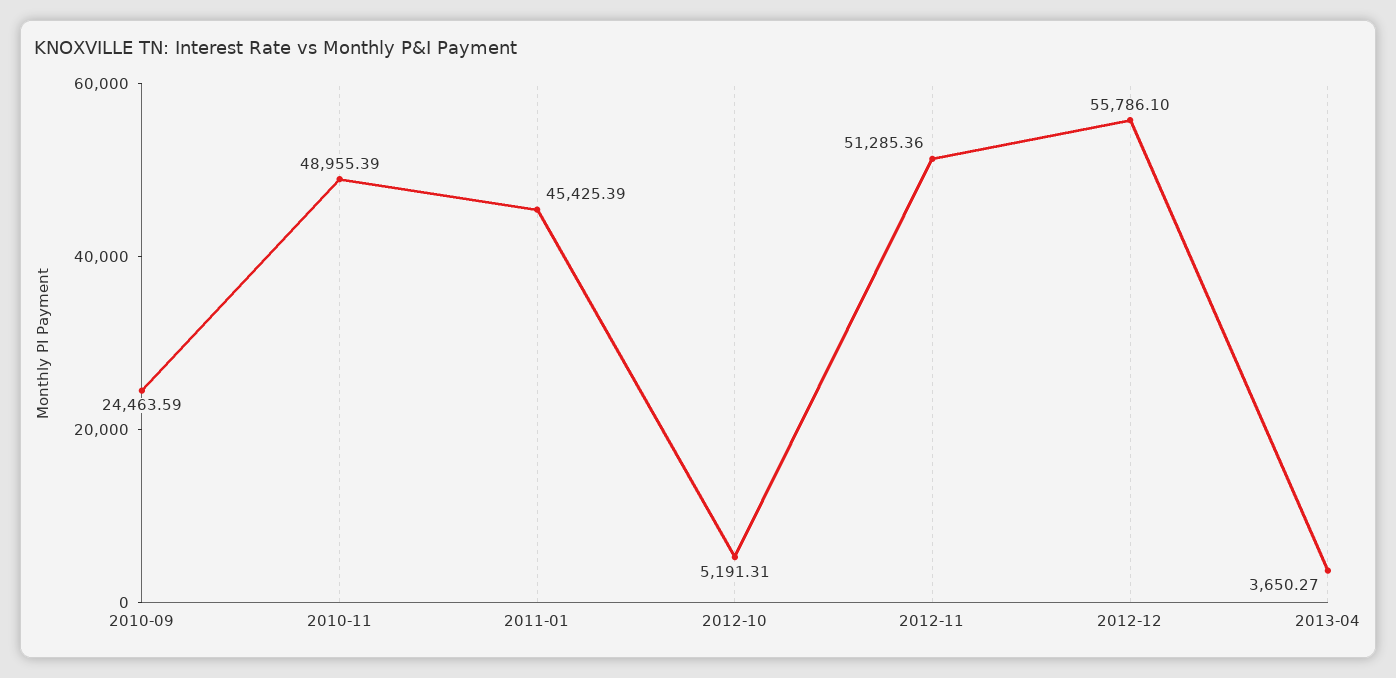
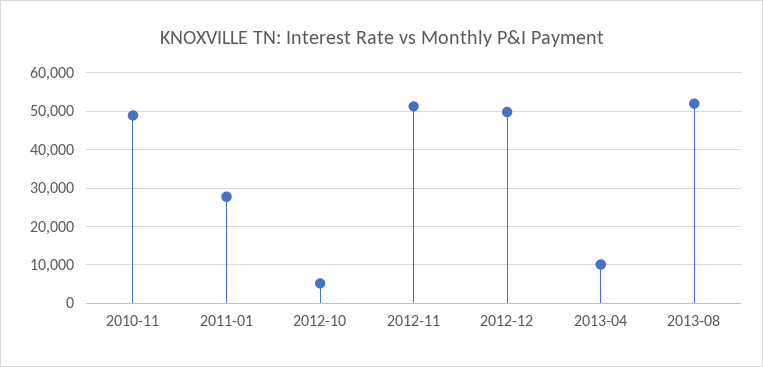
2010-09: 24463.59 -> none
2011-01: 45425.39 -> 28000
2012-12: 55786.1 -> 50000
2013-04: 3650.27 -> 10000
2013-08: none -> 52000

